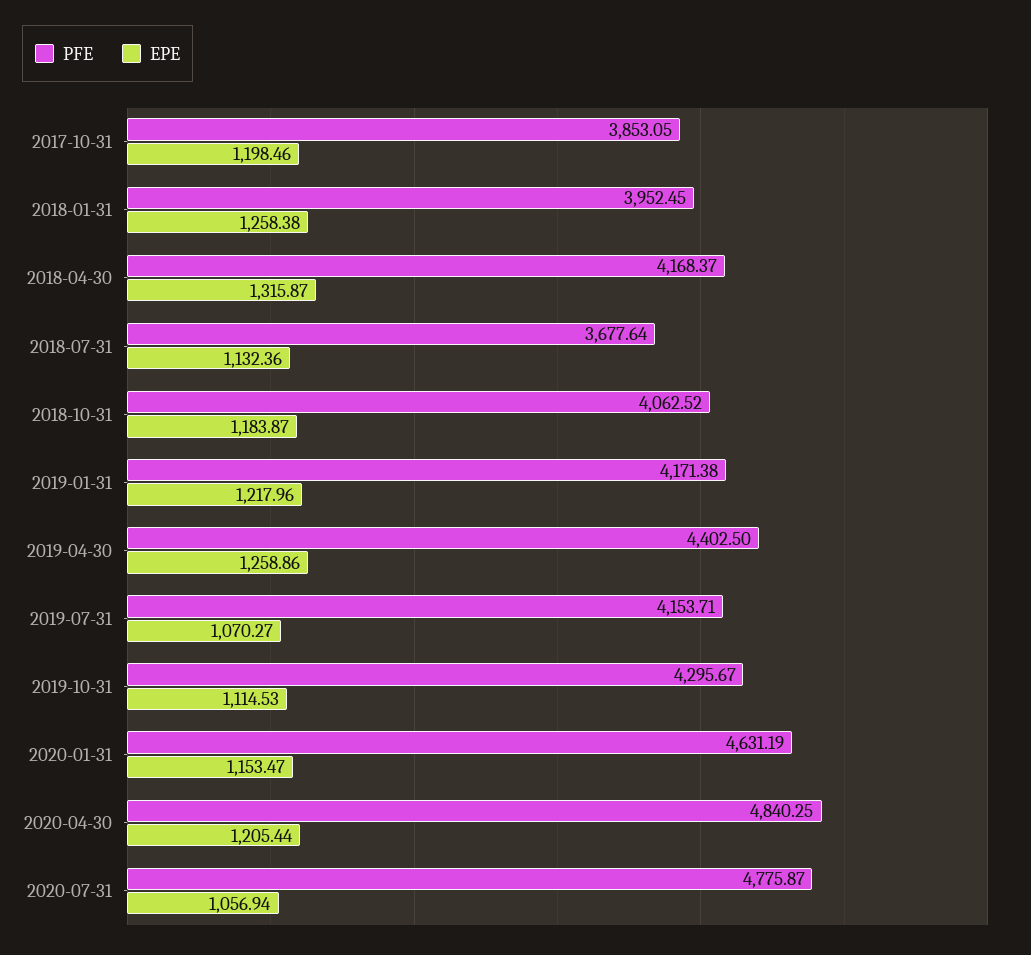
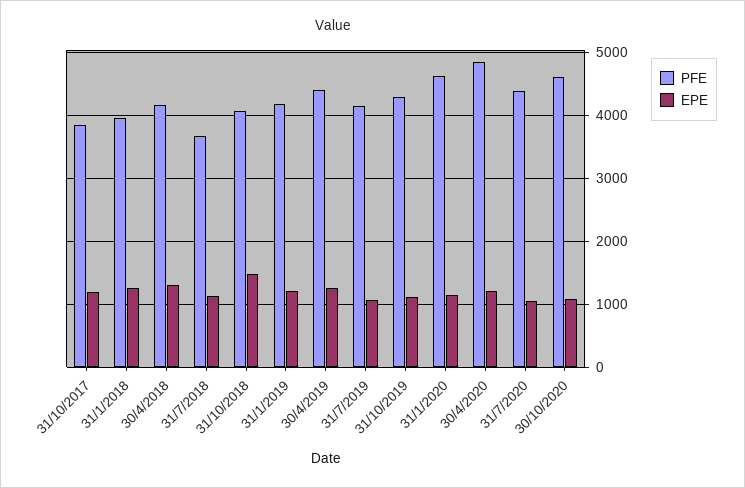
EPE, 2018-10-31: 1183.87 -> 1500
PFE, 2020-07-31: 4775.87 -> 4400
PFE, 30/10/2020: none -> 4600
EPE, 30/10/2020: none -> 1100

